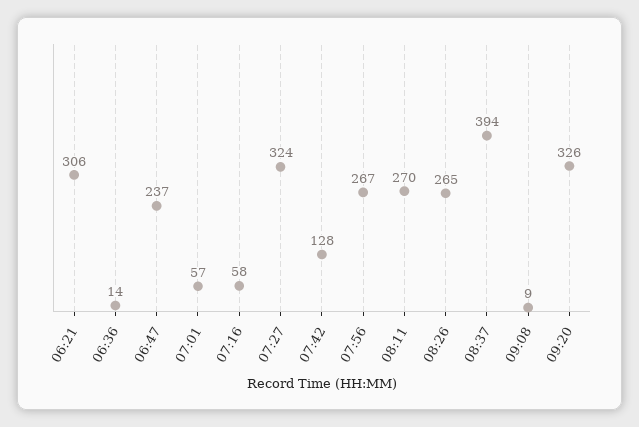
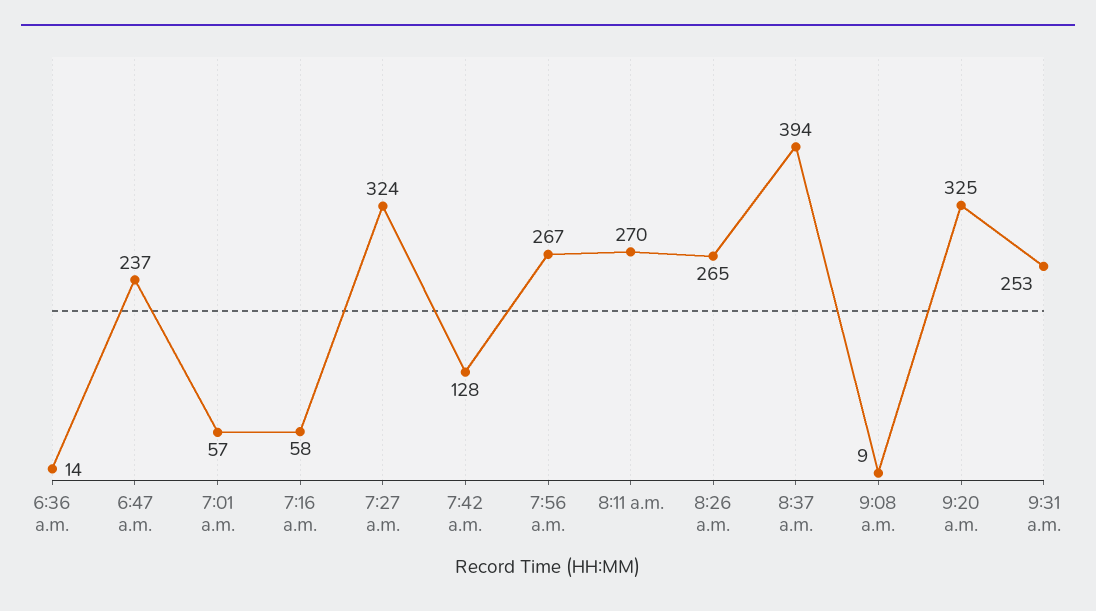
06:21: 306 -> none
09:20: 326 -> 325
9:31 a.m.: none -> 253

